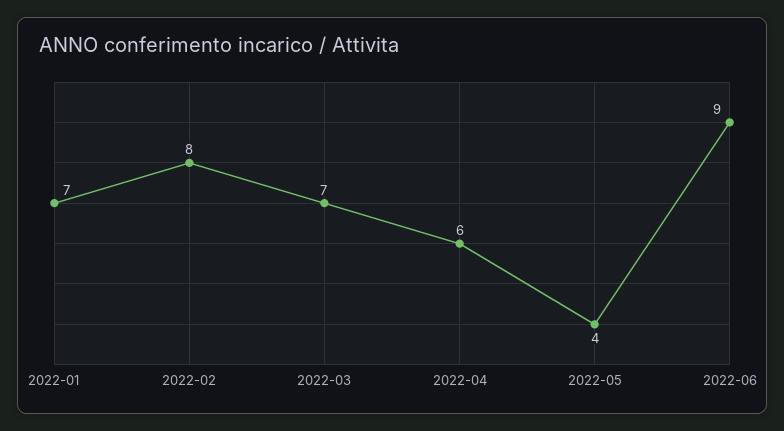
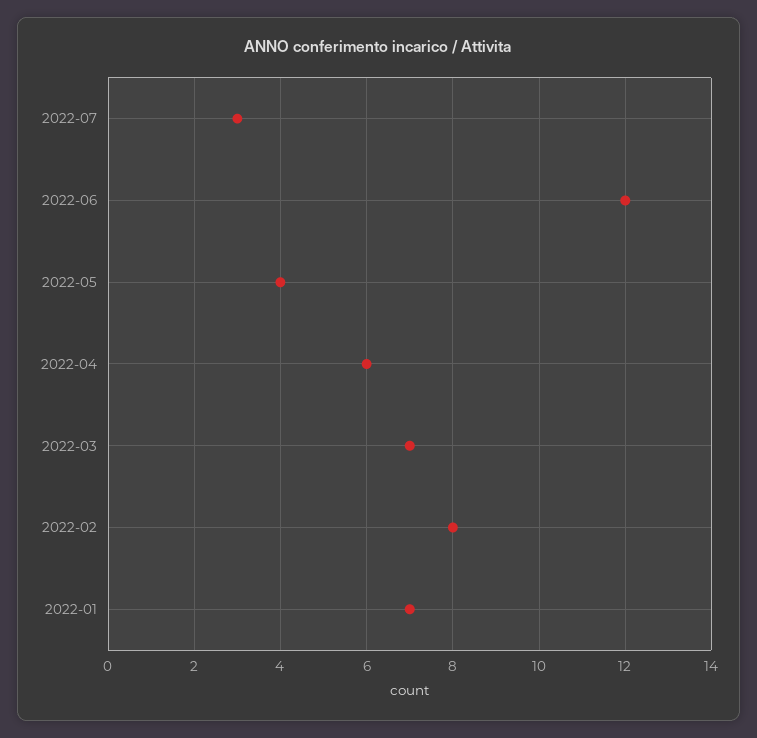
2022-06: 9 -> 12
2022-07: none -> 3

